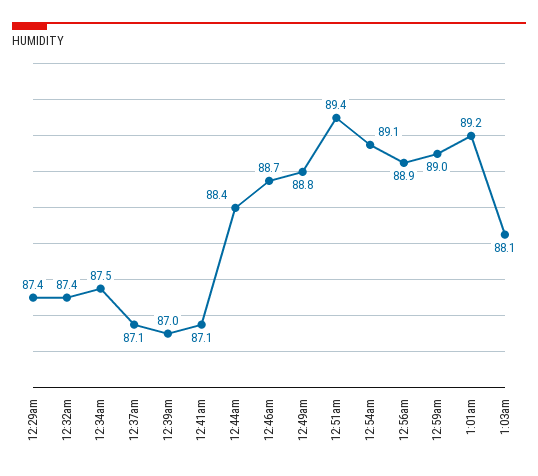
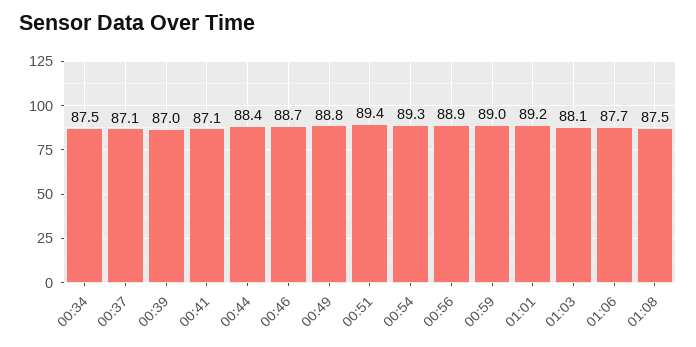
12:29am: 87.4 -> none
12:32am: 87.4 -> none
12:54am: 89.1 -> 89.3
01:06: none -> 87.7
01:08: none -> 87.5

